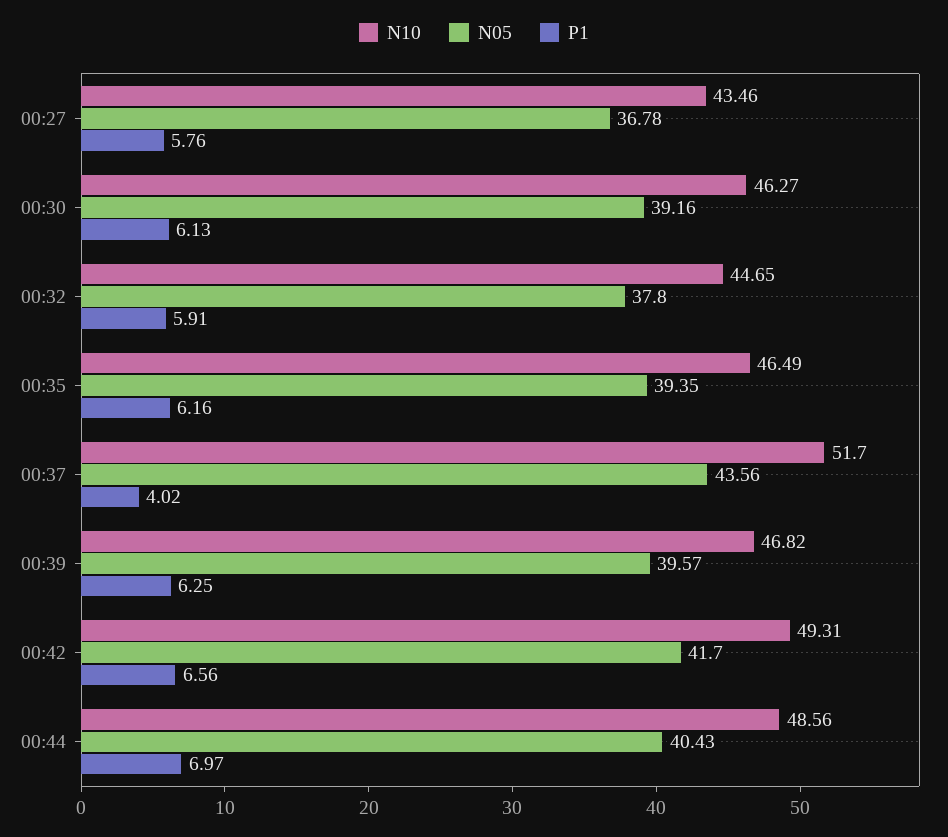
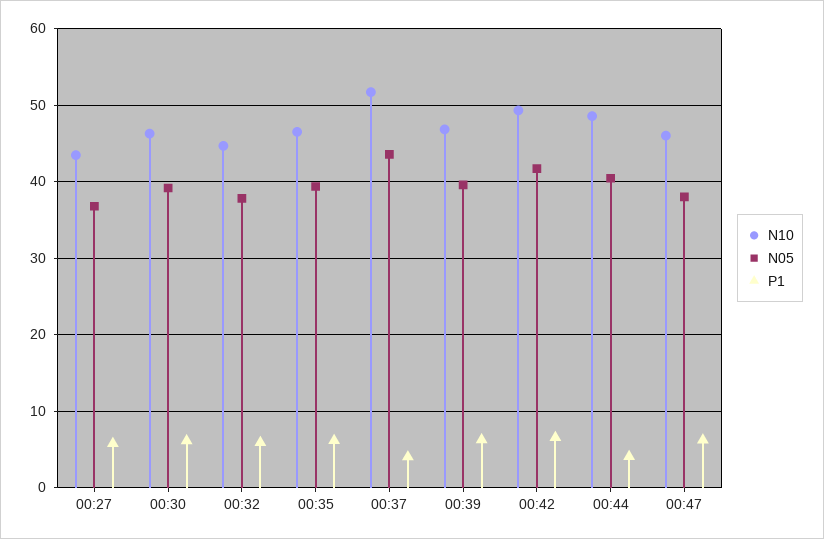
P1, 00:44: 6.97 -> 4
N10, 00:47: none -> 46
N05, 00:47: none -> 38
P1, 00:47: none -> 6

